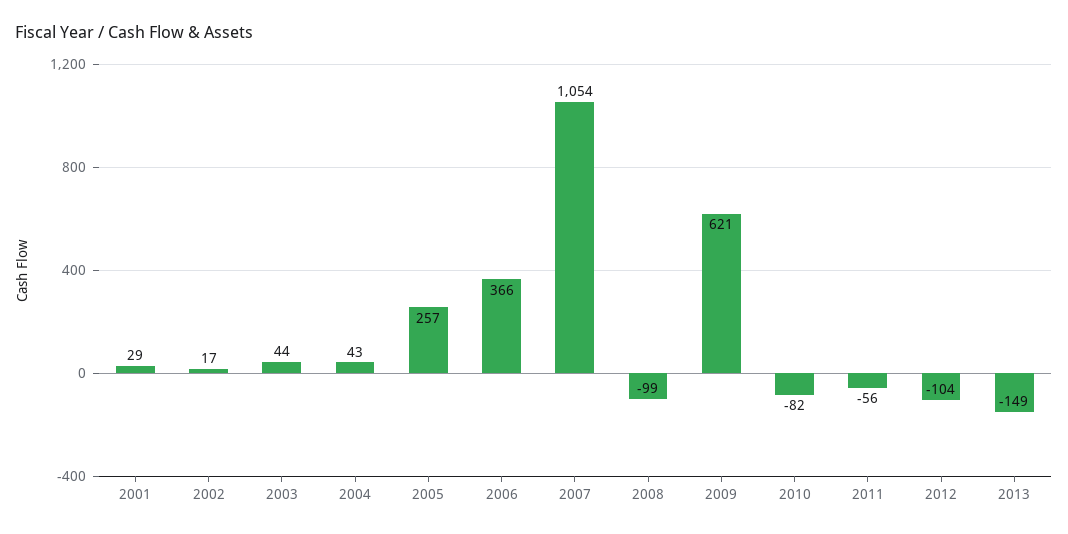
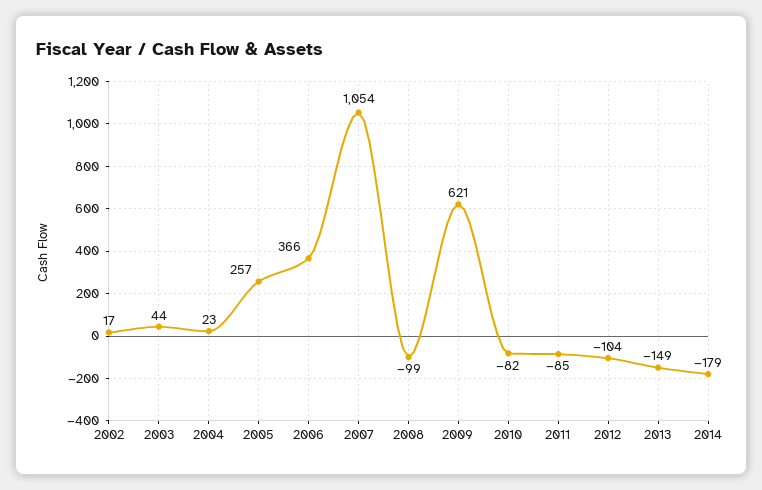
2001: 29 -> none
2004: 43 -> 23
2011: -56 -> -85
2014: none -> -179

